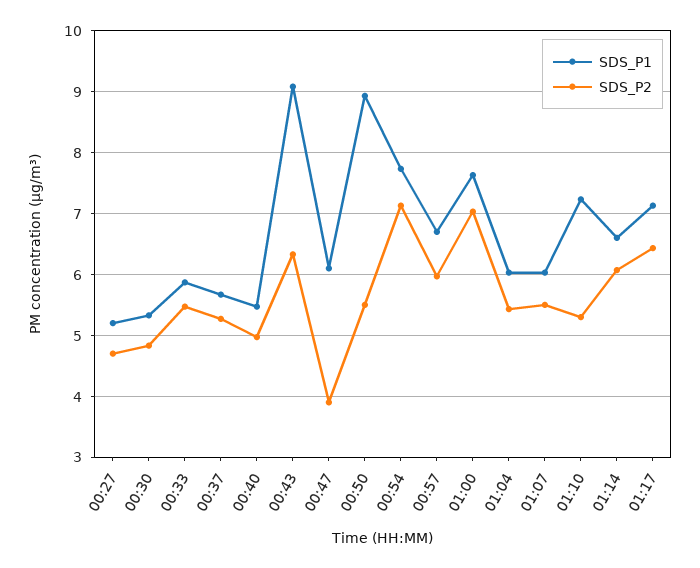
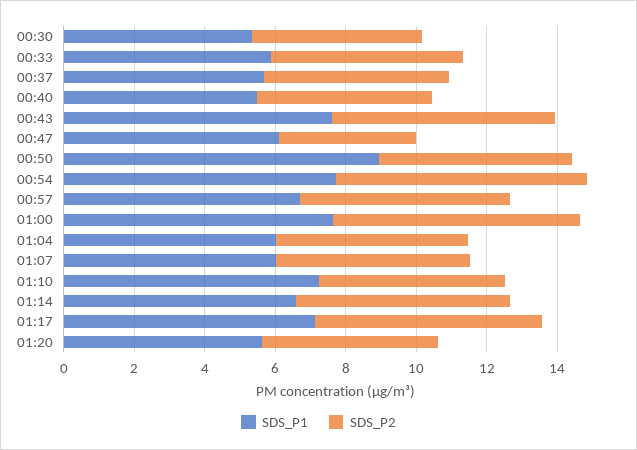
SDS_P1, 00:27: 5.2 -> none
SDS_P2, 00:27: 4.7 -> none
SDS_P1, 00:43: 9.1 -> 7.5
SDS_P1, 01:20: none -> 5.5
SDS_P2, 01:20: none -> 5

